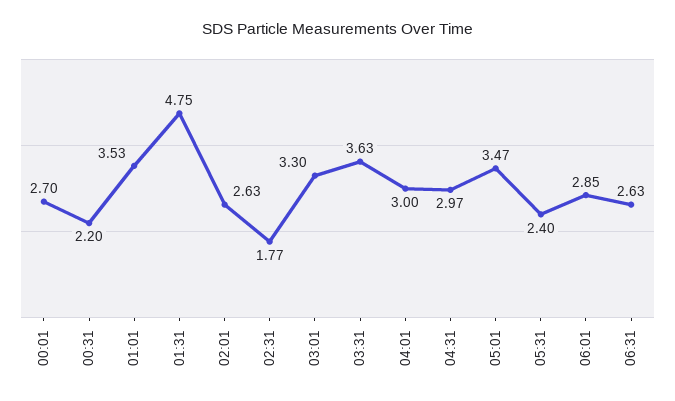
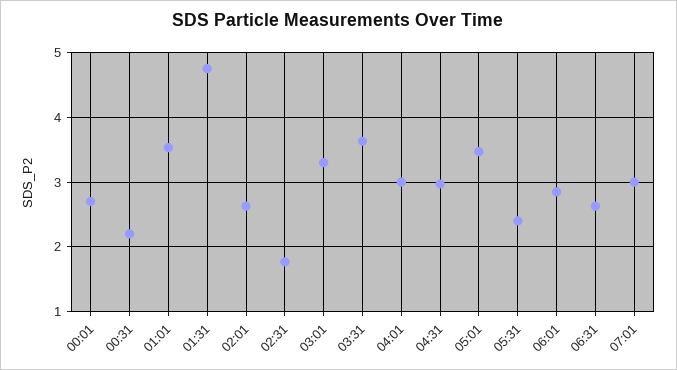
07:01: none -> 3

